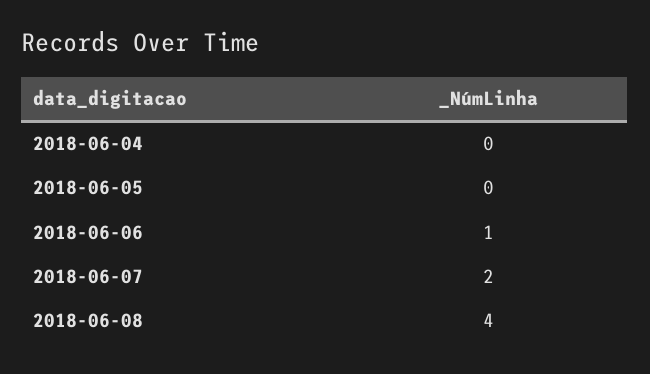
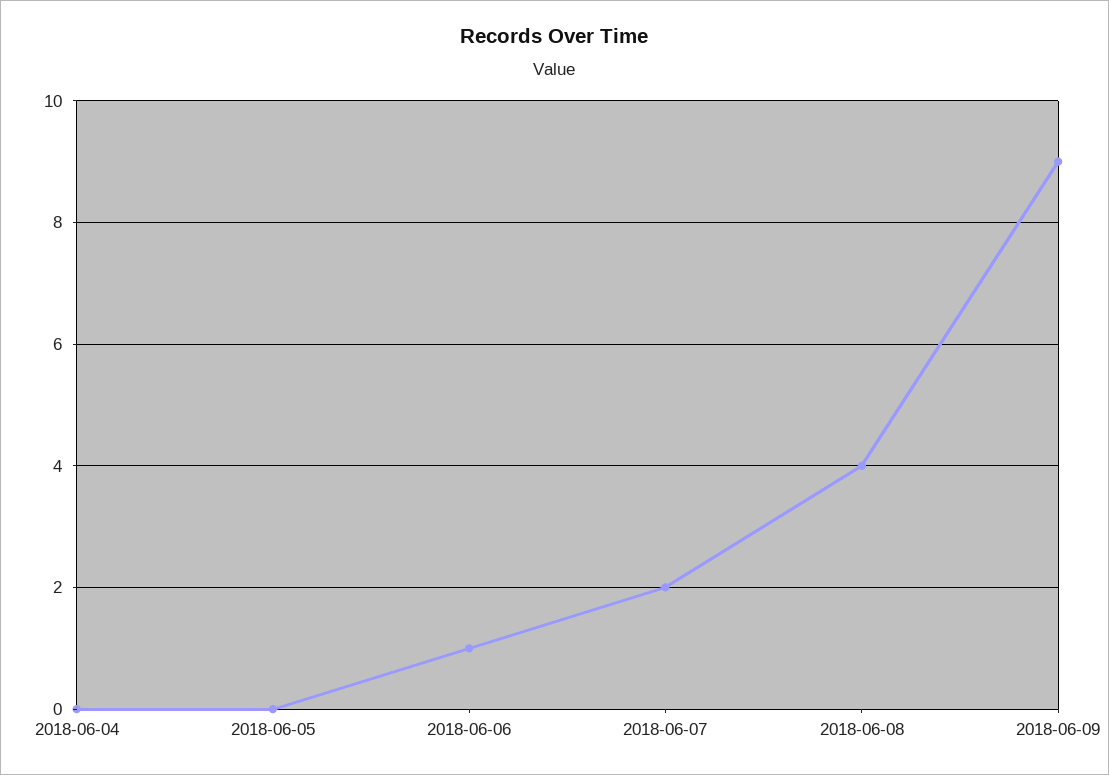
2018-06-09: none -> 9

